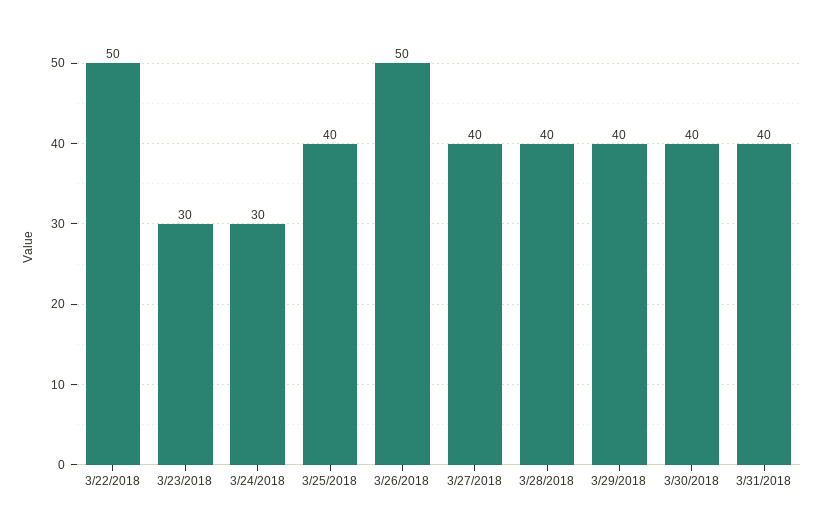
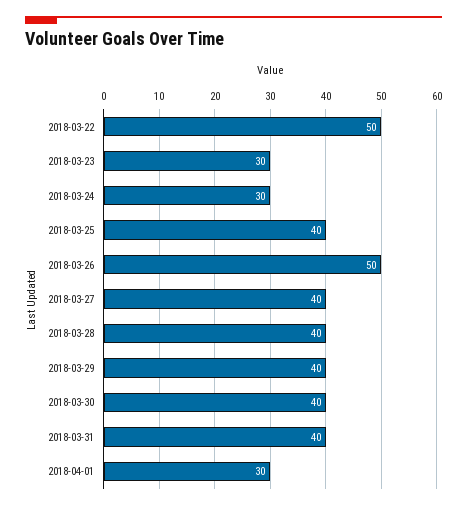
2018-04-01: none -> 30

